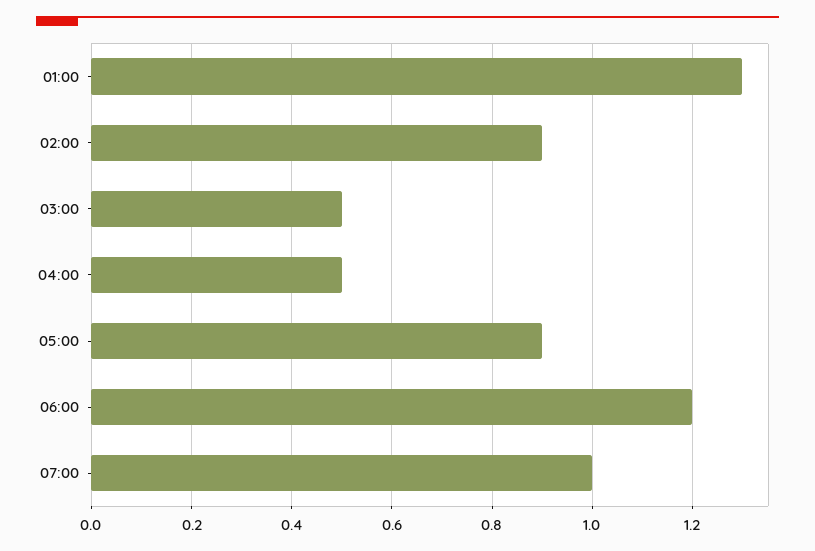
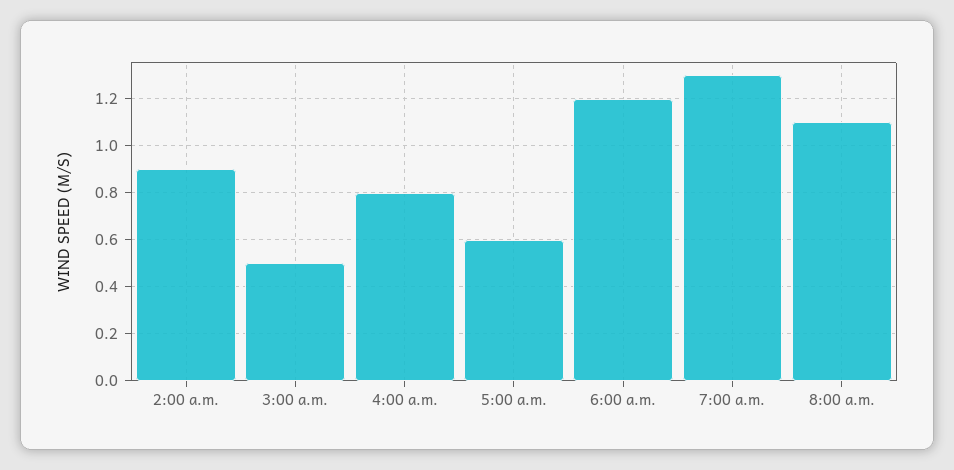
01:00: 1.3 -> none
04:00: 0.5 -> 0.8
05:00: 0.9 -> 0.6
07:00: 1 -> 1.3
8:00 a.m.: none -> 1.1

